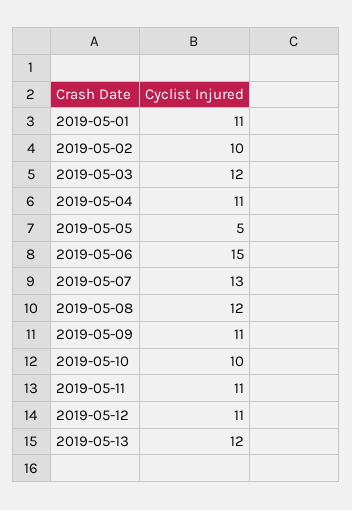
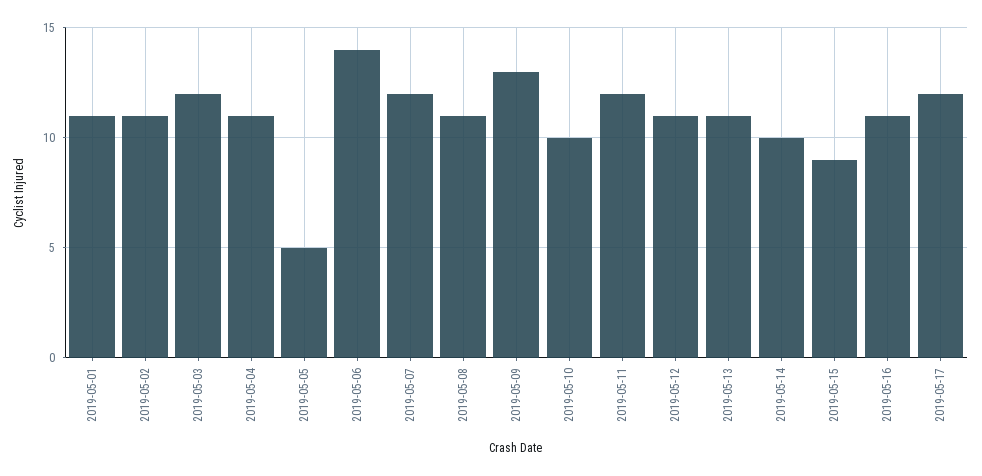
2019-05-02: 10 -> 11
2019-05-06: 15 -> 14
2019-05-07: 13 -> 12
2019-05-08: 12 -> 11
2019-05-09: 11 -> 13
2019-05-11: 11 -> 12
2019-05-13: 12 -> 11
2019-05-14: none -> 10
2019-05-15: none -> 9
2019-05-16: none -> 11
2019-05-17: none -> 12

